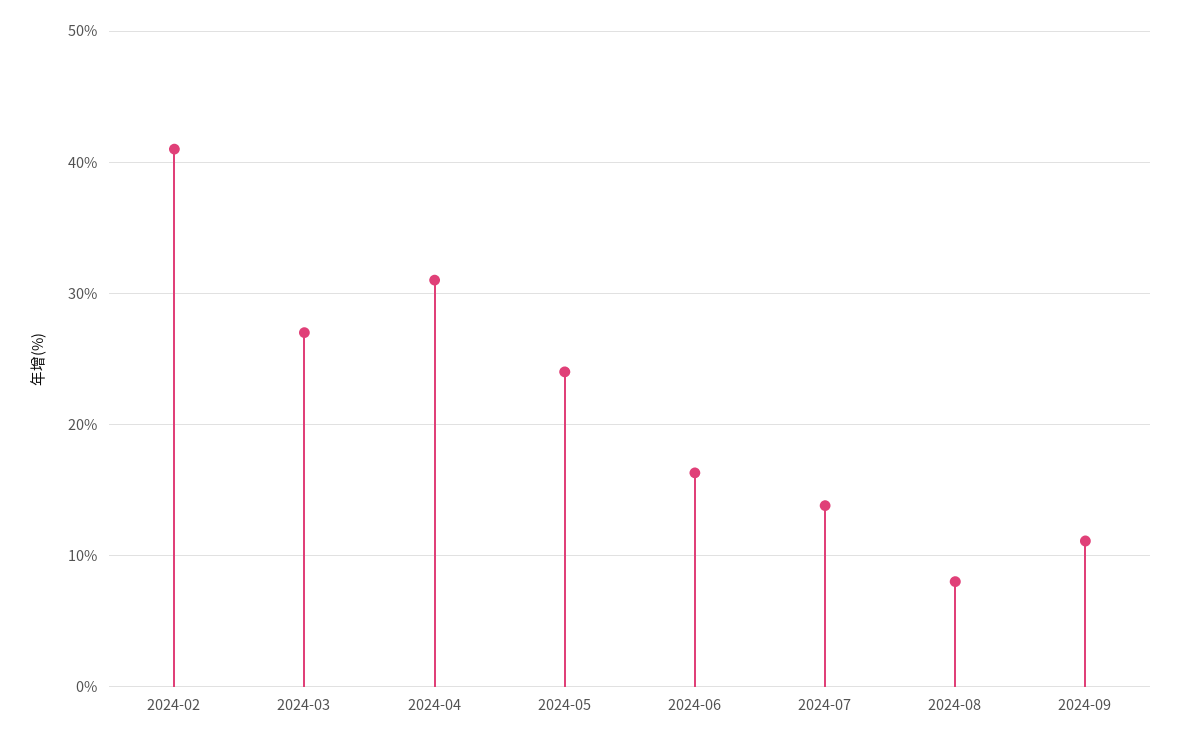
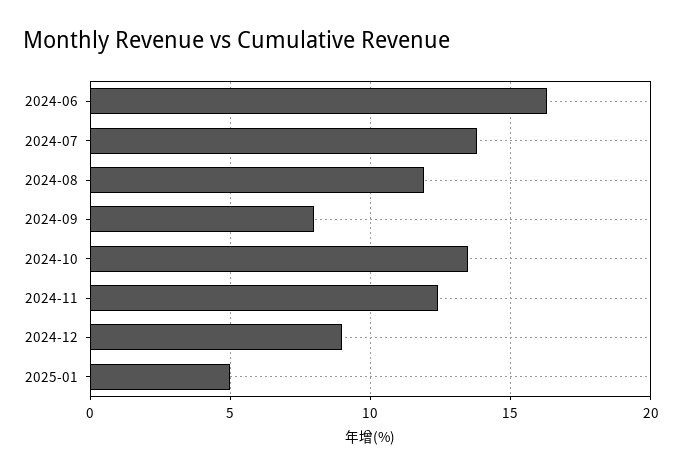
2024-02: 41 -> none
2024-03: 27 -> none
2024-04: 31 -> none
2024-05: 24 -> none
2024-08: 8 -> 12
2024-09: 11 -> 8
2024-10: none -> 13.5
2024-11: none -> 12.5
2024-12: none -> 9
2025-01: none -> 5

